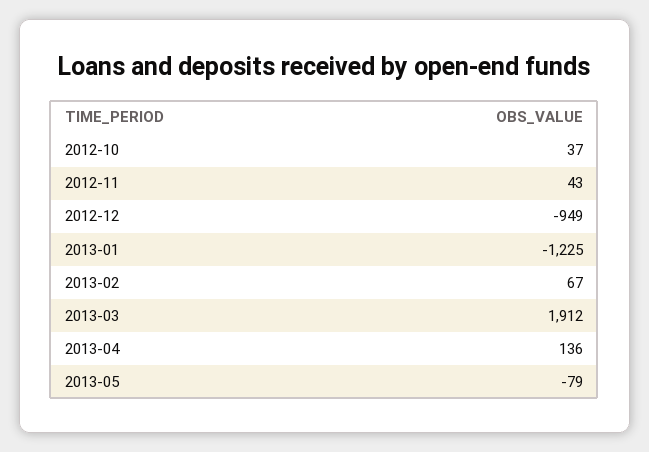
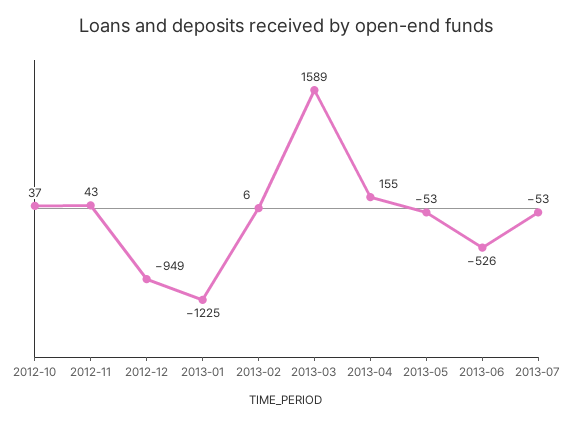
2013-02: 67 -> 6
2013-03: 1912 -> 1589
2013-04: 136 -> 155
2013-05: -79 -> -53
2013-06: none -> -526
2013-07: none -> -53

